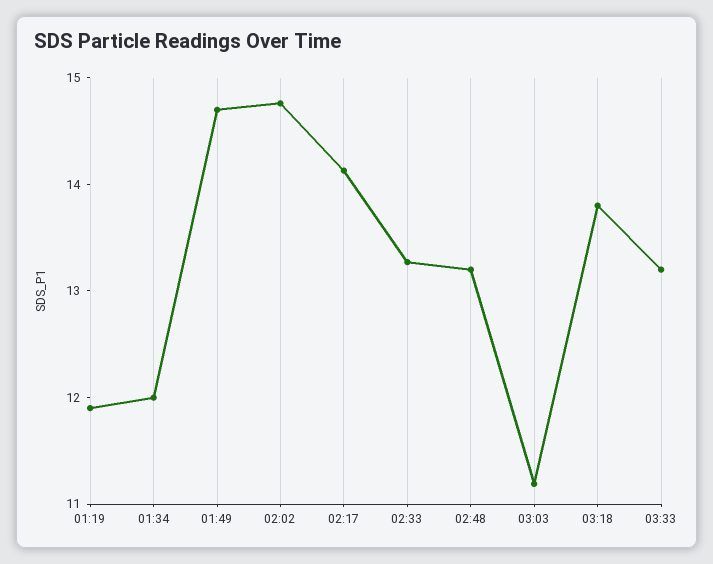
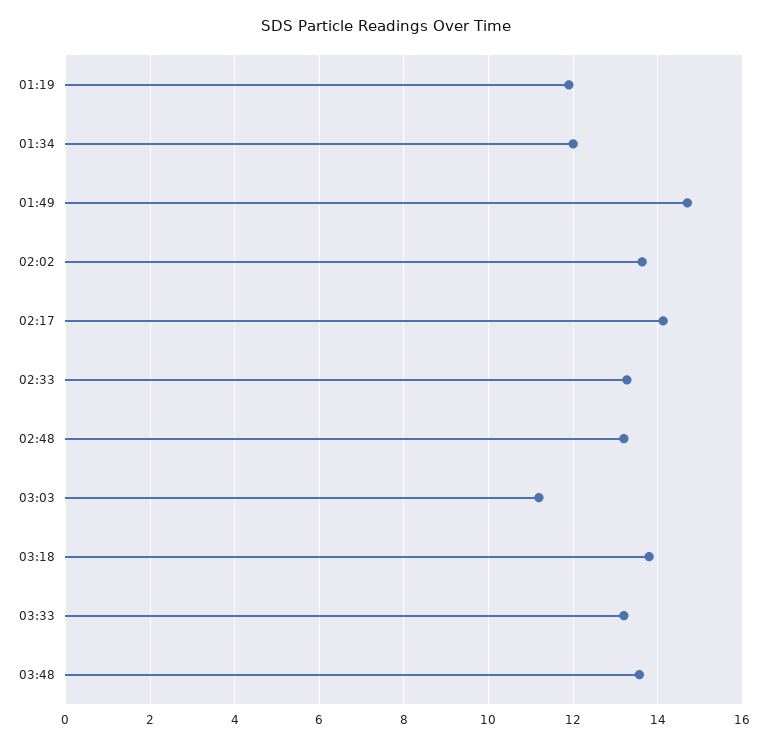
02:02: 14.8 -> 13.6
03:48: none -> 13.6

